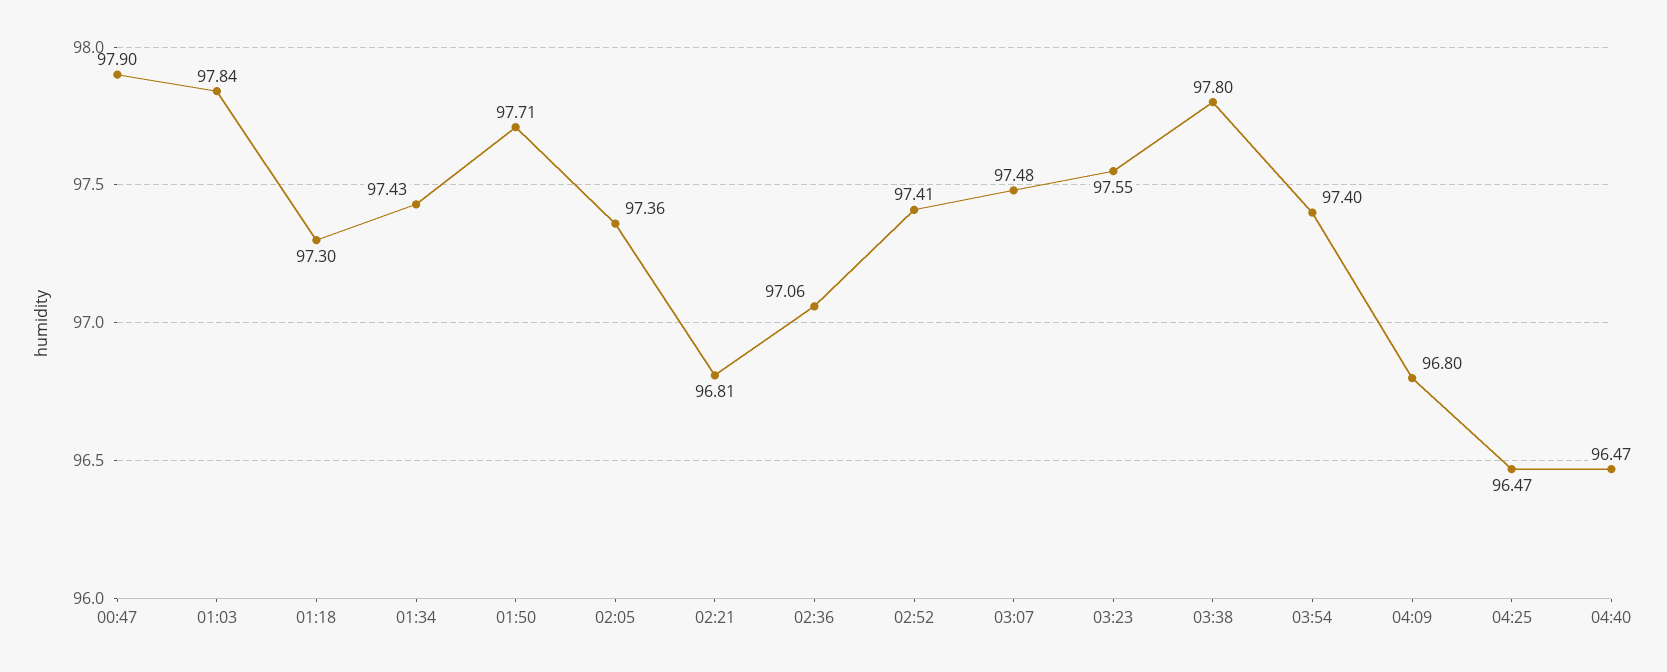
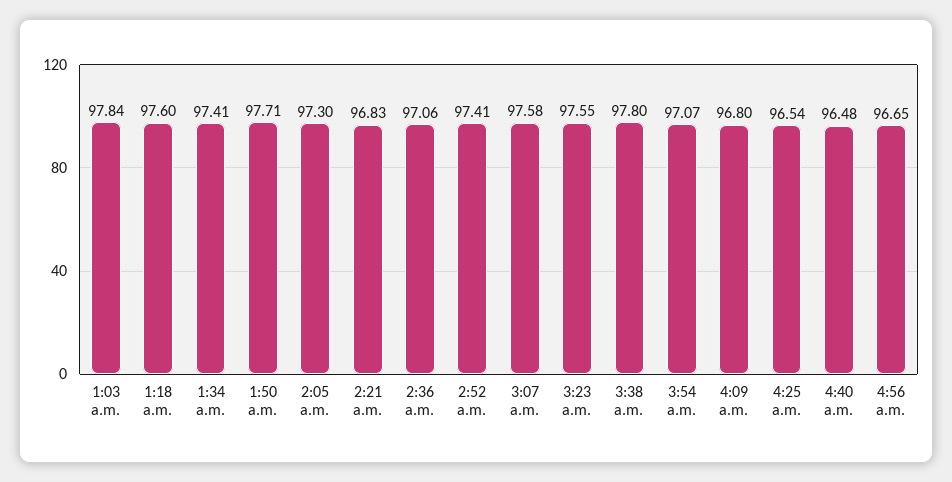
00:47: 97.9 -> none
01:18: 97.3 -> 97.6
01:34: 97.43 -> 97.41
02:05: 97.36 -> 97.3
02:21: 96.81 -> 96.83
03:07: 97.48 -> 97.58
03:54: 97.4 -> 97.07
04:25: 96.47 -> 96.54
04:40: 96.47 -> 96.48
4:56 a.m.: none -> 96.65

